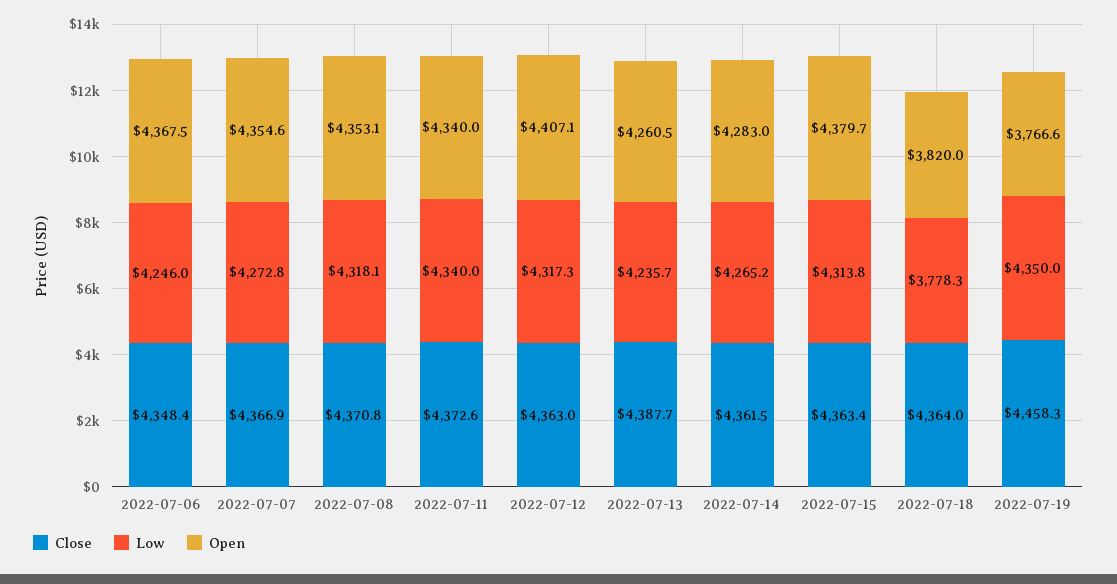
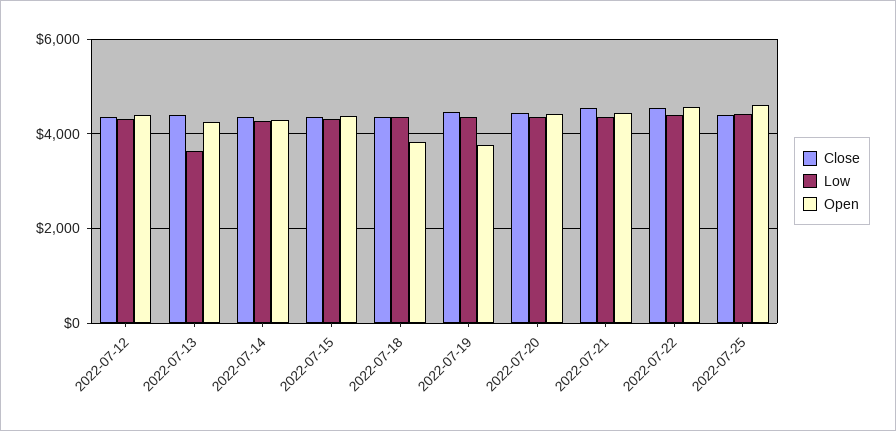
Close, 2022-07-06: 4348.4 -> none
Low, 2022-07-06: 4246 -> none
Open, 2022-07-06: 4367.5 -> none
Close, 2022-07-07: 4366.9 -> none
Low, 2022-07-07: 4272.8 -> none
Open, 2022-07-07: 4354.6 -> none
Close, 2022-07-08: 4370.8 -> none
Low, 2022-07-08: 4318.1 -> none
Open, 2022-07-08: 4353.1 -> none
Close, 2022-07-11: 4372.6 -> none
Low, 2022-07-11: 4340 -> none
Open, 2022-07-11: 4340 -> none
Low, 2022-07-13: 4235.7 -> 3600
Low, 2022-07-18: 3778.3 -> 4400
Close, 2022-07-20: none -> 4400
Low, 2022-07-20: none -> 4400
Open, 2022-07-20: none -> 4400
Close, 2022-07-21: none -> 4600
Low, 2022-07-21: none -> 4400
Open, 2022-07-21: none -> 4400
Close, 2022-07-22: none -> 4600
Low, 2022-07-22: none -> 4400
Open, 2022-07-22: none -> 4600
Close, 2022-07-25: none -> 4400
Low, 2022-07-25: none -> 4400
Open, 2022-07-25: none -> 4600

